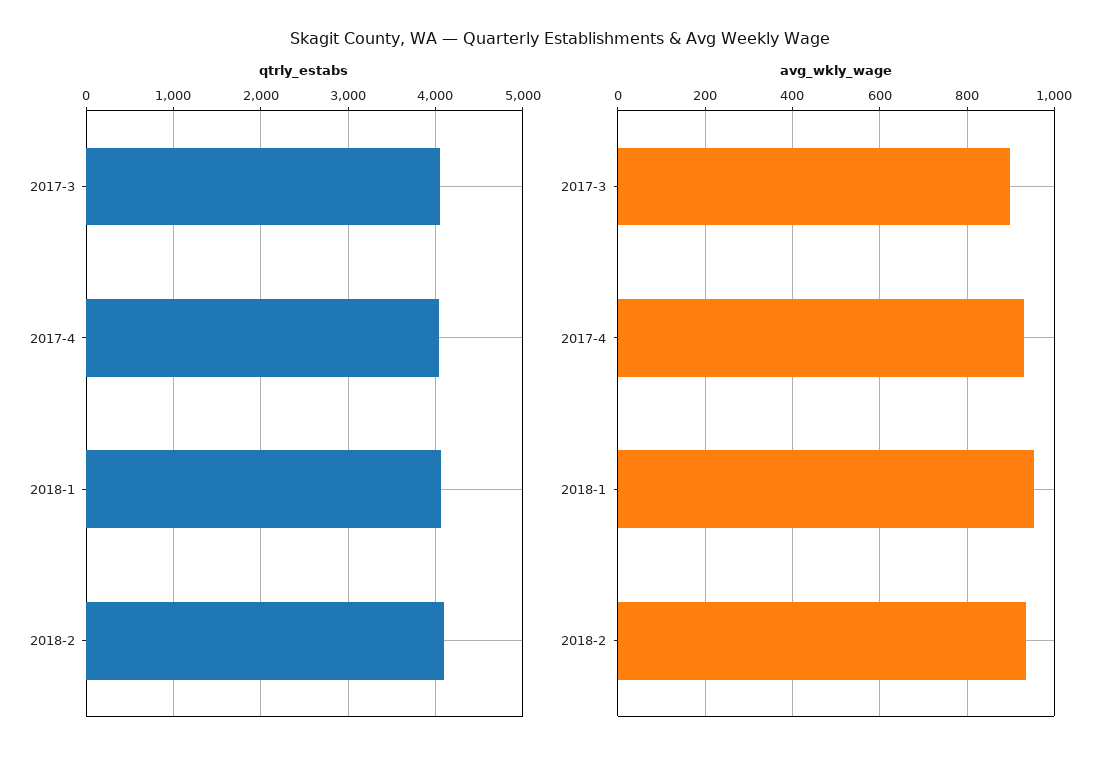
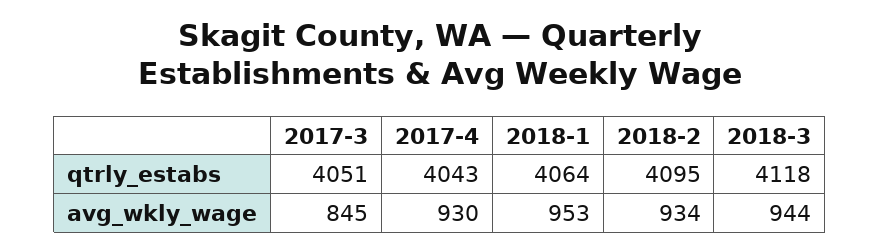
avg_wkly_wage, 2017-3: 900 -> 845
qtrly_estabs, 2018-3: none -> 4118
avg_wkly_wage, 2018-3: none -> 944

